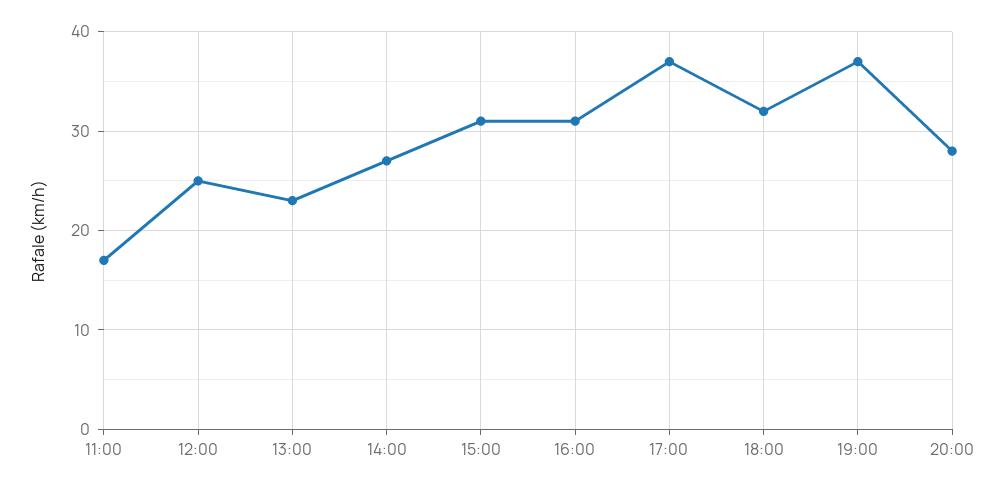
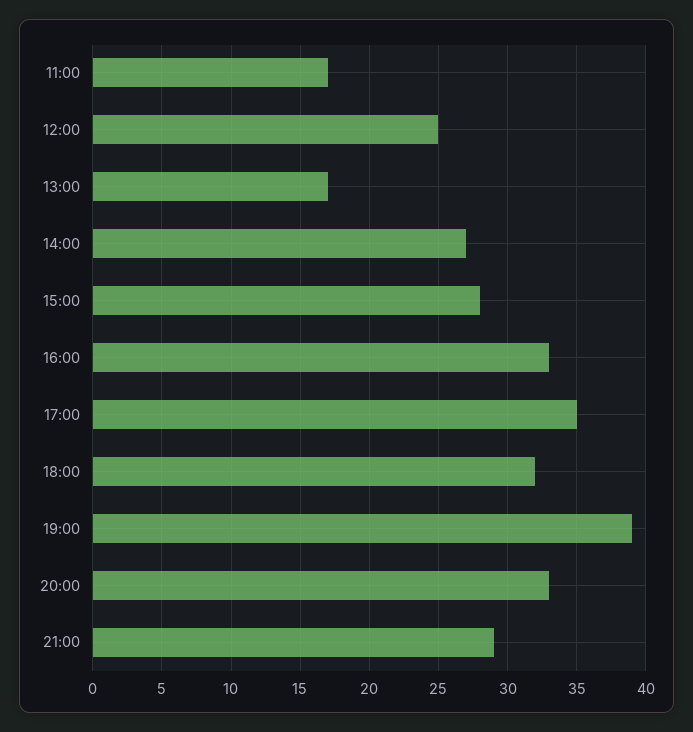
13:00: 23 -> 17
15:00: 31 -> 28
16:00: 31 -> 33
17:00: 37 -> 35
19:00: 37 -> 39
20:00: 28 -> 33
21:00: none -> 29

